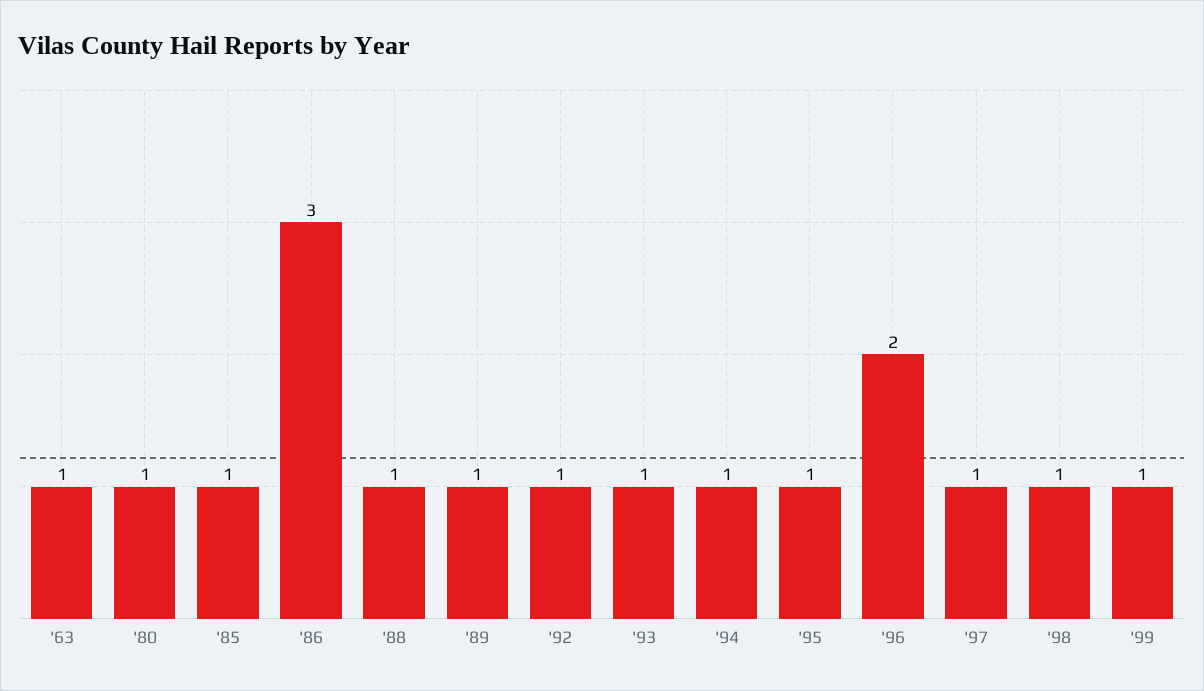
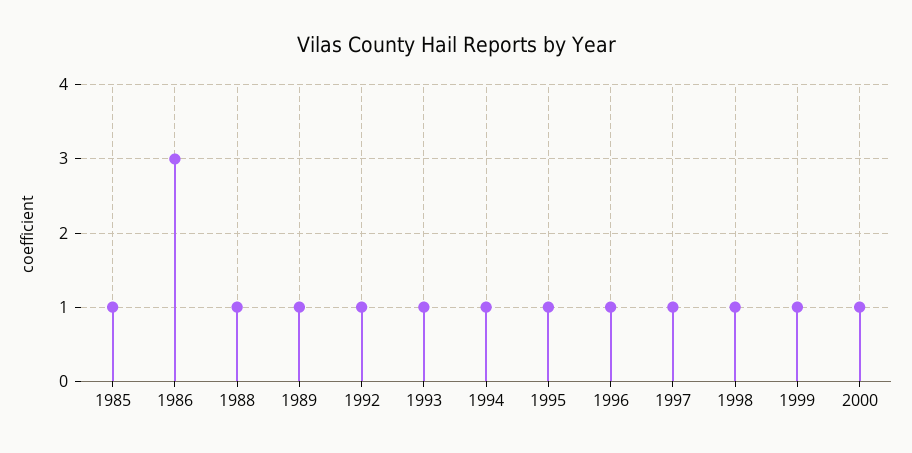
'63: 1 -> none
'80: 1 -> none
'96: 2 -> 1
2000: none -> 1

